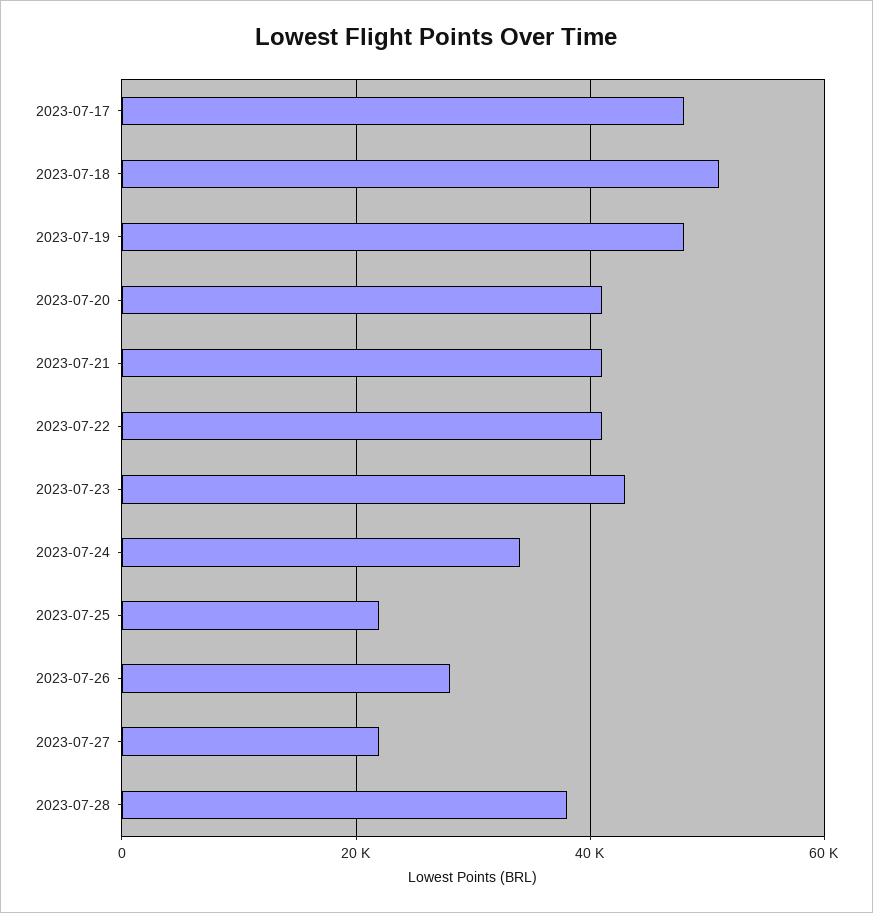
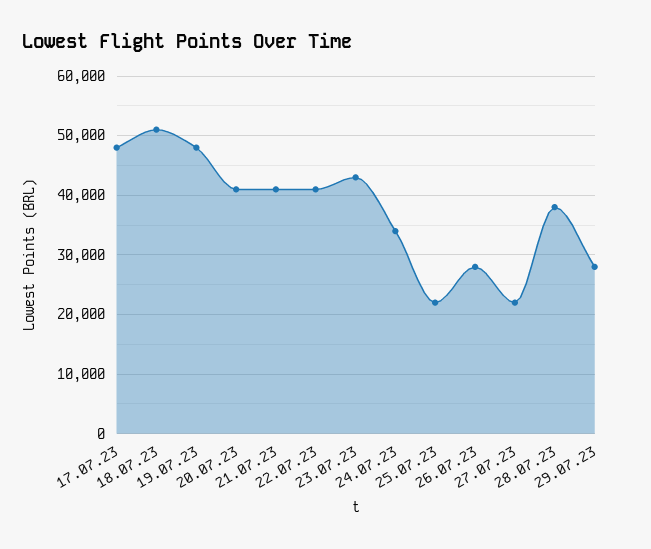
29.07.23: none -> 28000

